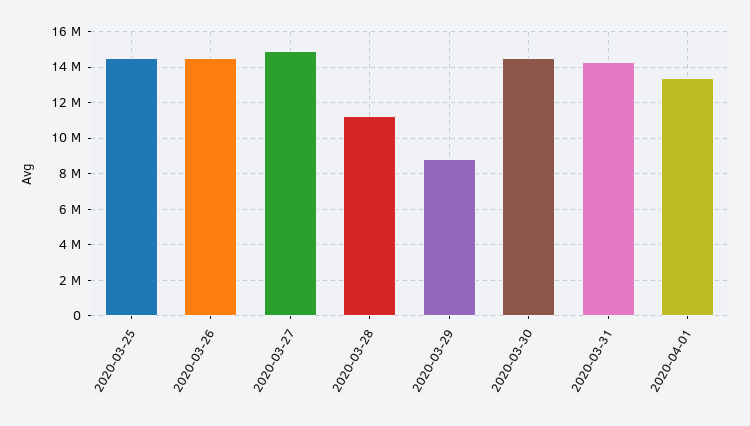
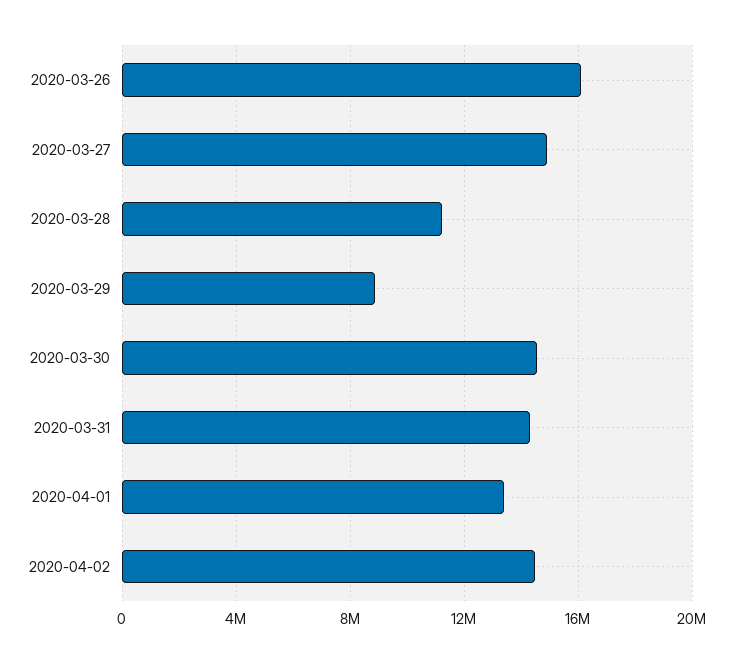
2020-03-25: 14500000 -> none
2020-03-26: 14500000 -> 16000000
2020-04-02: none -> 14500000

